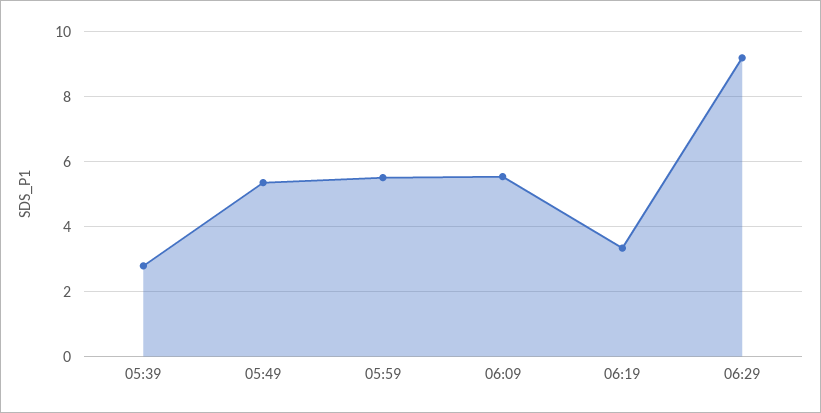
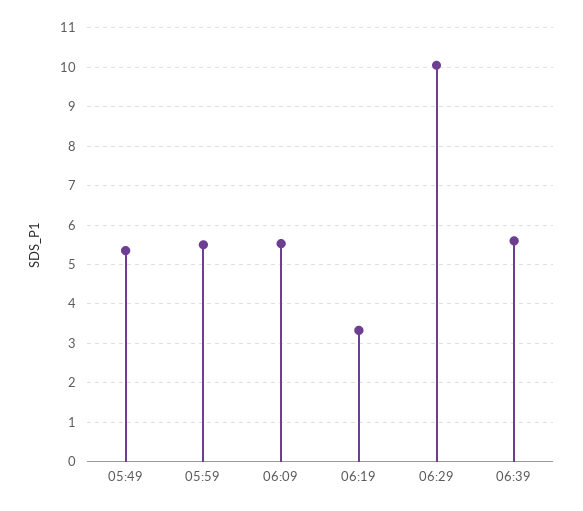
05:39: 2.8 -> none
06:29: 9.2 -> 10
06:39: none -> 5.6

